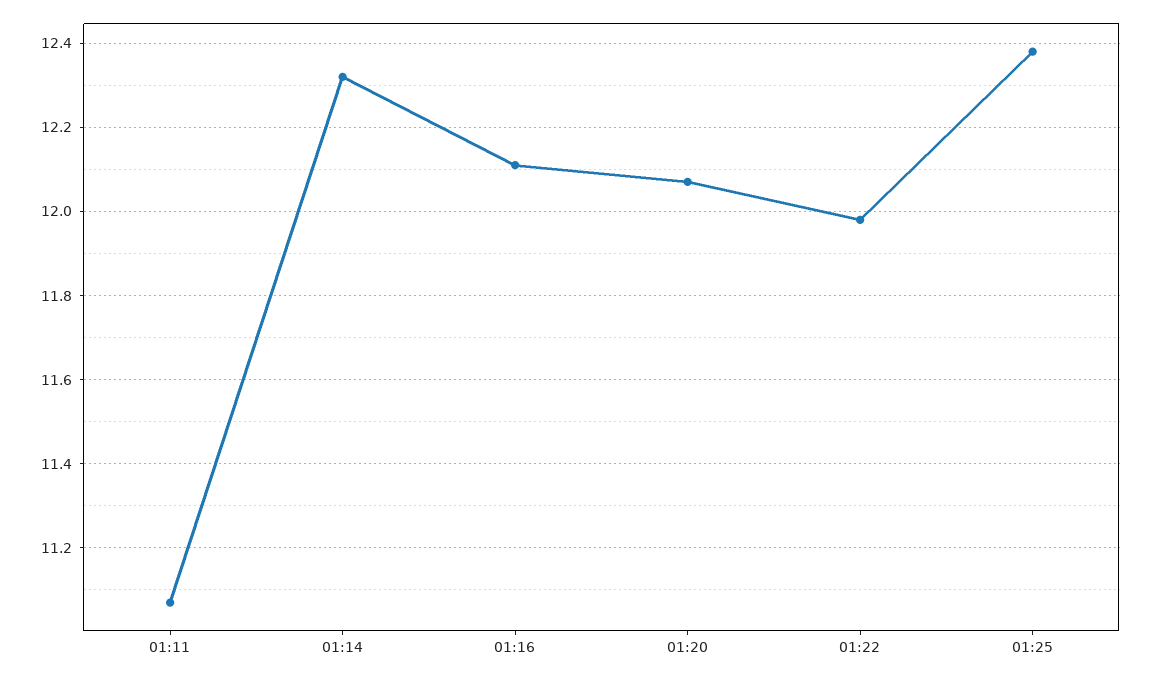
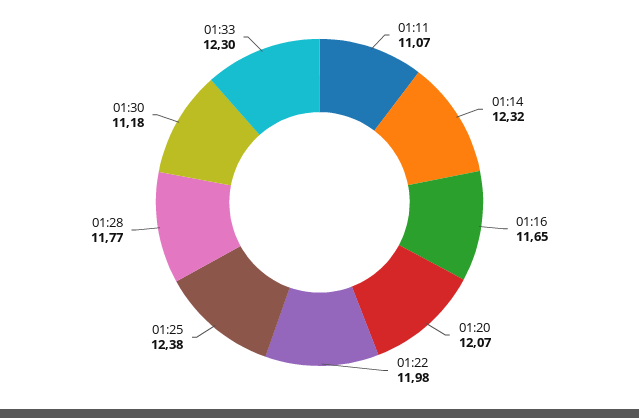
01:16: 12.1 -> 11.65
01:28: none -> 11.77
01:30: none -> 11.18
01:33: none -> 12.3

